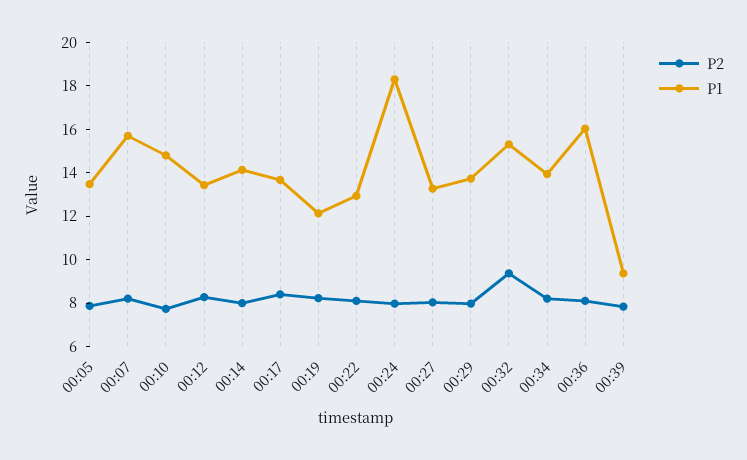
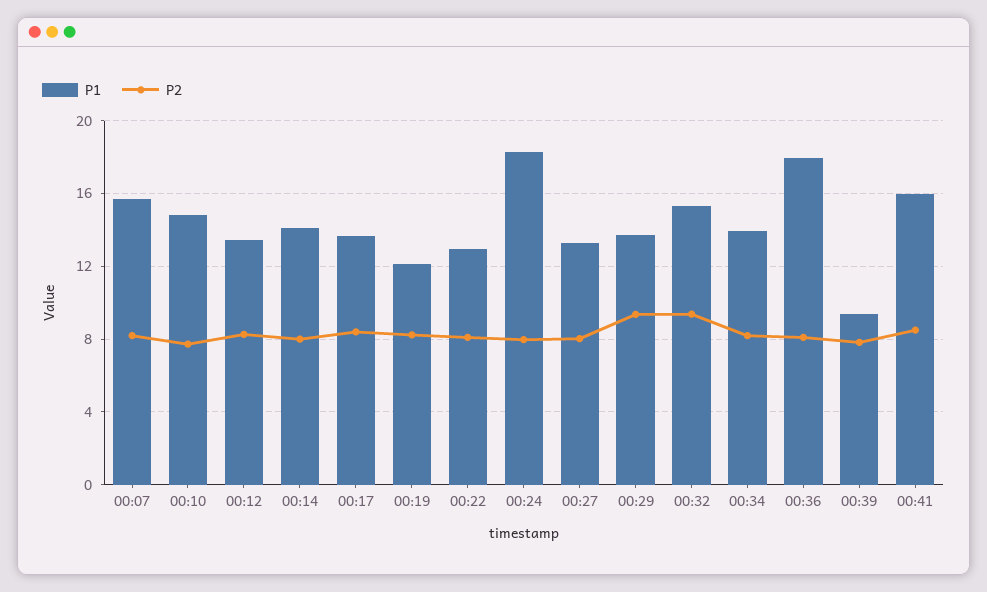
P2, 00:05: 8 -> none
P1, 00:05: 13.5 -> none
P2, 00:29: 8 -> 9.5
P1, 00:36: 16 -> 18
P1, 00:41: none -> 16
P2, 00:41: none -> 8.5

